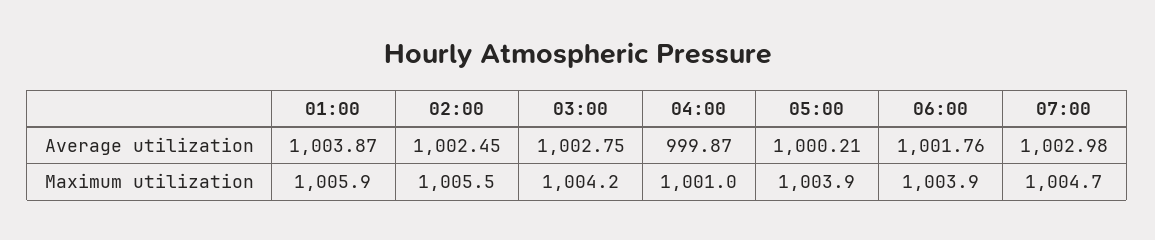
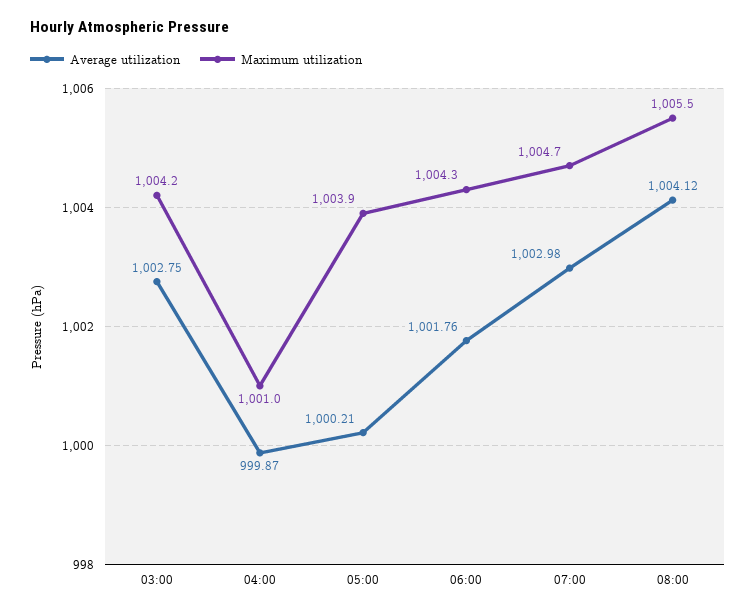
Average utilization, 01:00: 1003.87 -> none
Average utilization, 02:00: 1002.45 -> none
Maximum utilization, 01:00: 1005.9 -> none
Maximum utilization, 02:00: 1005.5 -> none
Maximum utilization, 06:00: 1003.9 -> 1004.3
Average utilization, 08:00: none -> 1004.12
Maximum utilization, 08:00: none -> 1005.5

